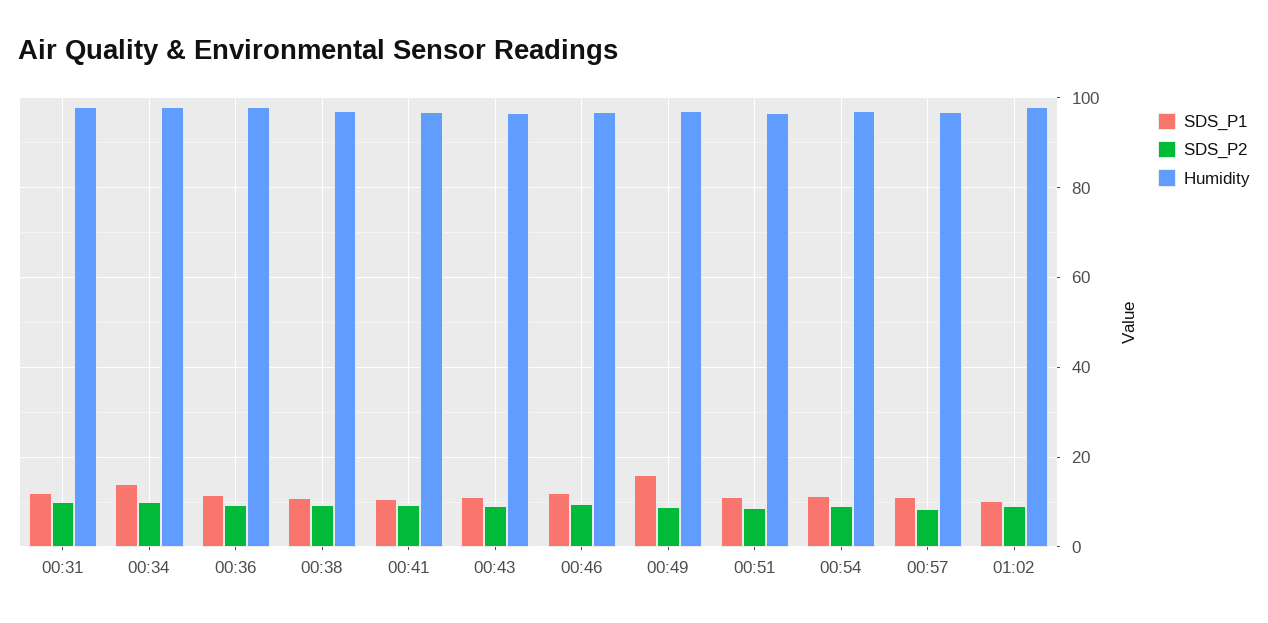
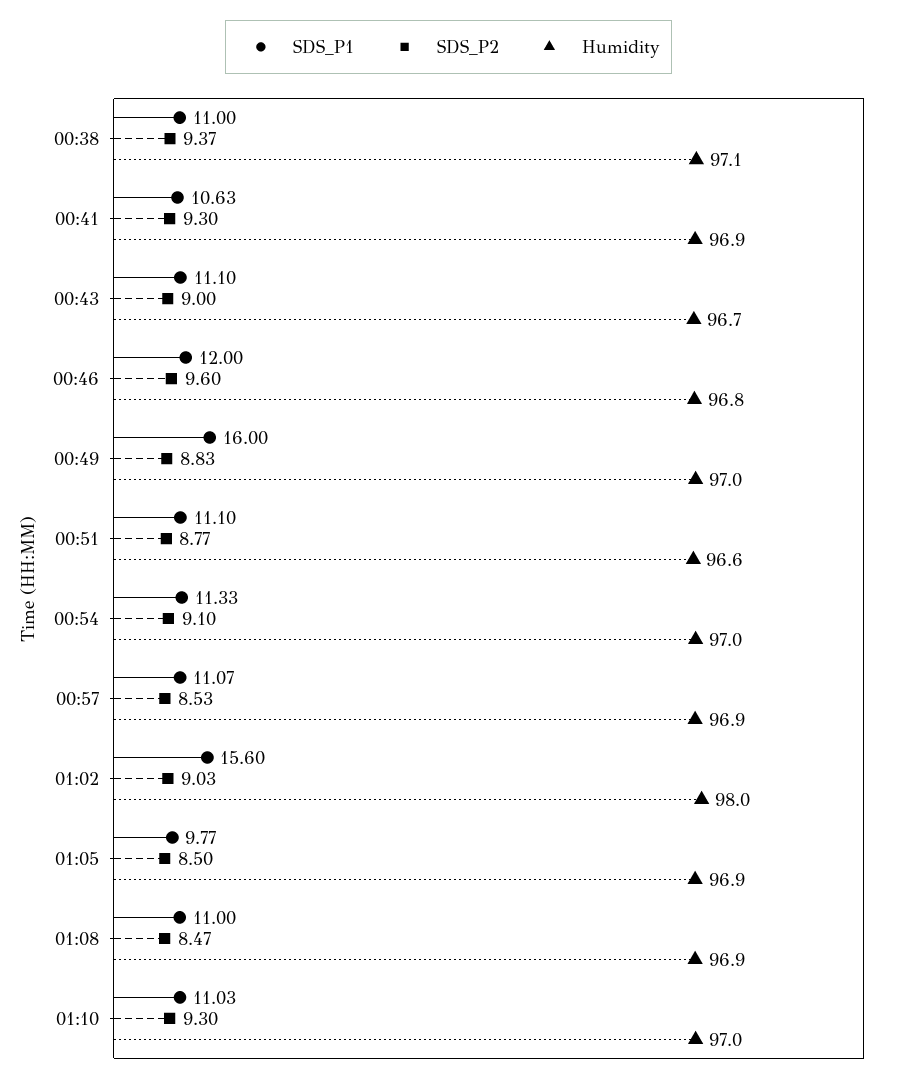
SDS_P1, 00:31: 12 -> none
SDS_P2, 00:31: 10 -> none
Humidity, 00:31: 98 -> none
SDS_P1, 00:34: 14 -> none
SDS_P2, 00:34: 10 -> none
Humidity, 00:34: 98 -> none
SDS_P1, 00:36: 12 -> none
SDS_P2, 00:36: 10 -> none
Humidity, 00:36: 98 -> none
SDS_P1, 01:02: 10 -> 15.6
SDS_P1, 01:05: none -> 9.77
SDS_P2, 01:05: none -> 8.5
Humidity, 01:05: none -> 96.9
SDS_P1, 01:08: none -> 11
SDS_P2, 01:08: none -> 8.47
Humidity, 01:08: none -> 96.9
SDS_P1, 01:10: none -> 11.03
SDS_P2, 01:10: none -> 9.3
Humidity, 01:10: none -> 97

